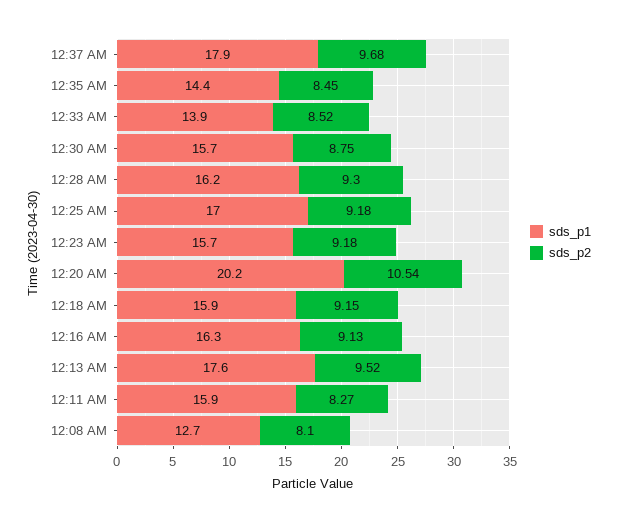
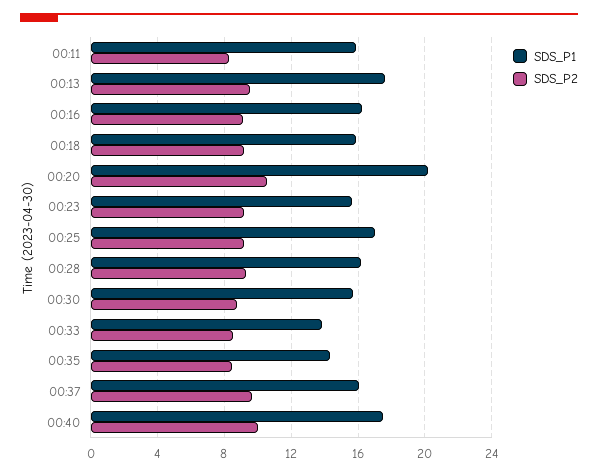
sds_p1, 12:37 AM: 17.9 -> 16
sds_p1, 12:08 AM: 12.7 -> none
sds_p2, 12:08 AM: 8.1 -> none
sds_p1, 00:40: none -> 17.5
sds_p2, 00:40: none -> 10

